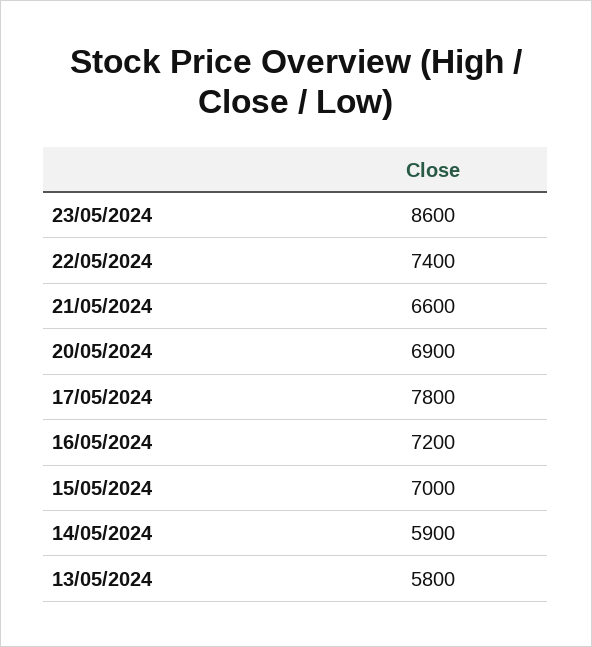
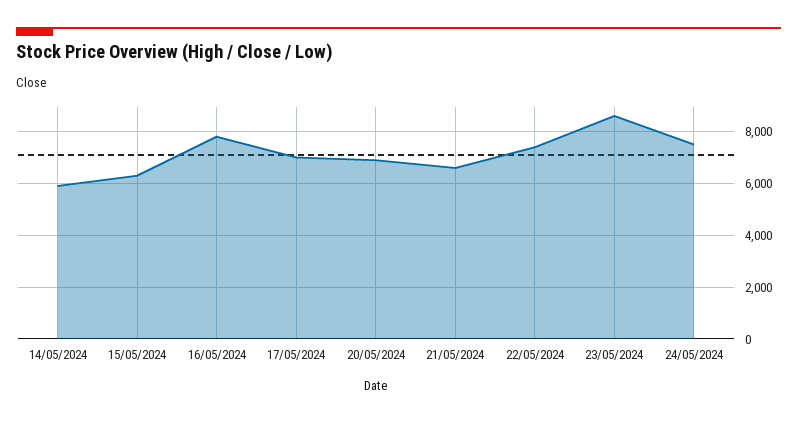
17/05/2024: 7800 -> 7000
16/05/2024: 7200 -> 7750
15/05/2024: 7000 -> 6250
13/05/2024: 5800 -> none
24/05/2024: none -> 7500

